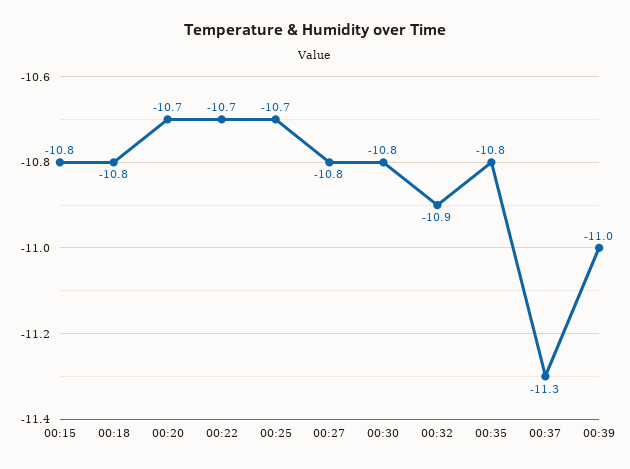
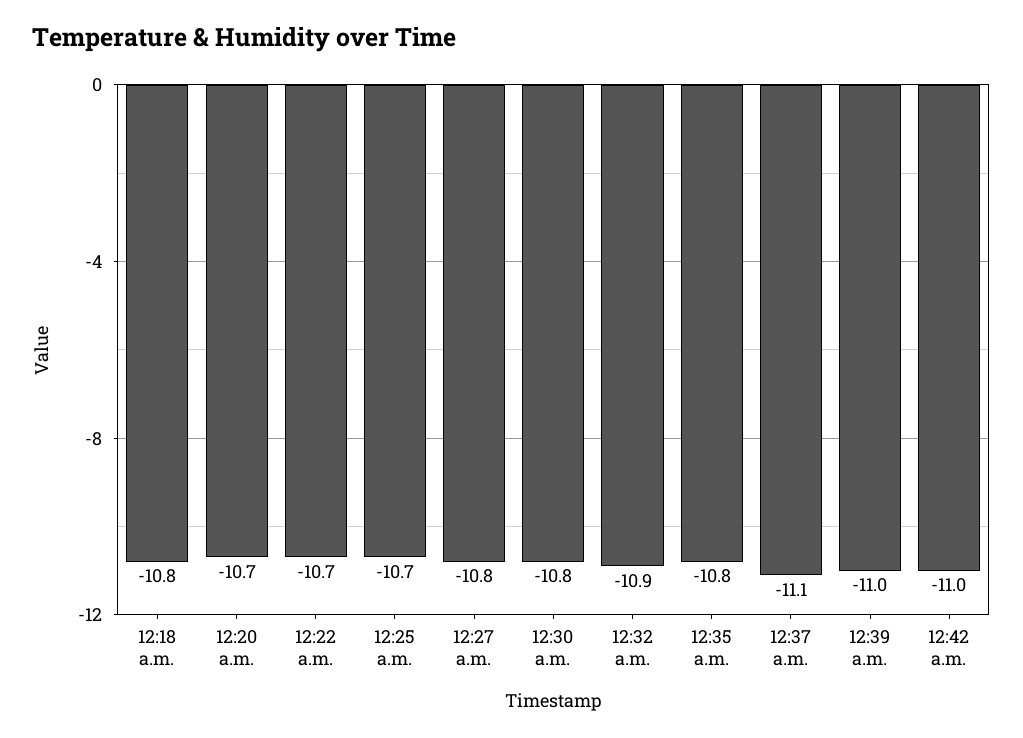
00:15: -10.8 -> none
00:37: -11.3 -> -11.1
12:42 a.m.: none -> -11

